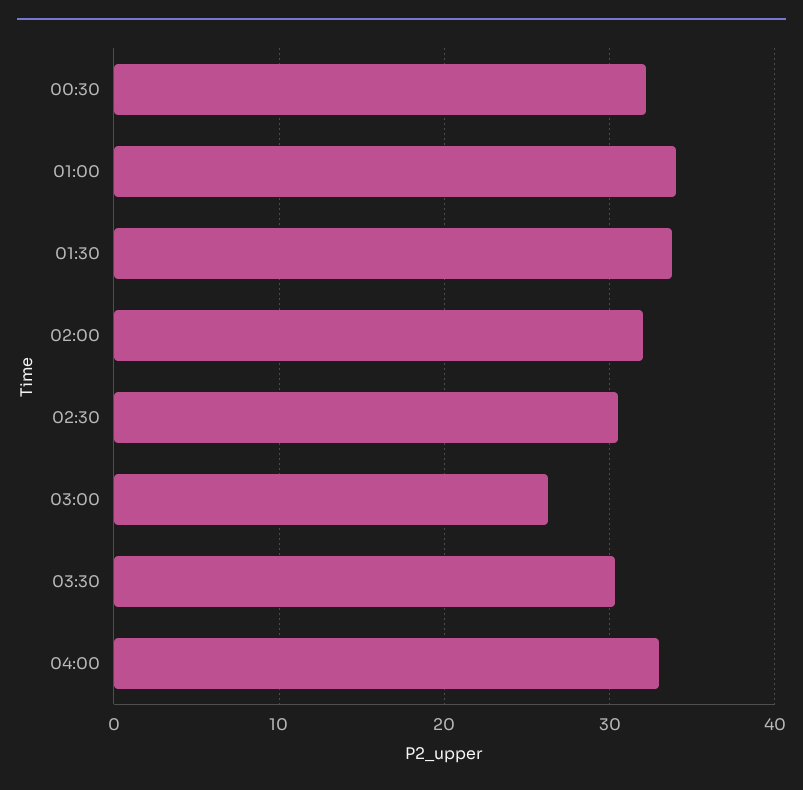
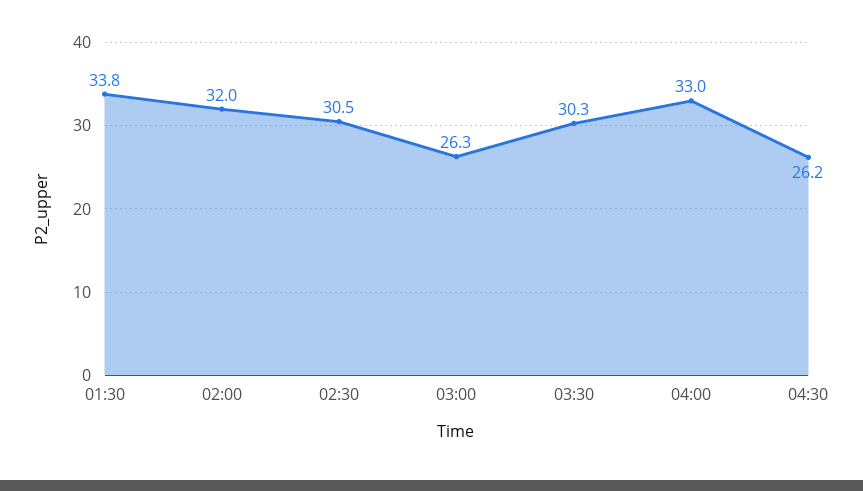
00:30: 32 -> none
01:00: 34 -> none
04:30: none -> 26.2

